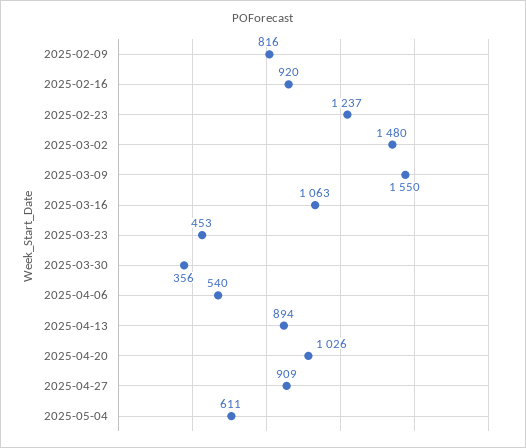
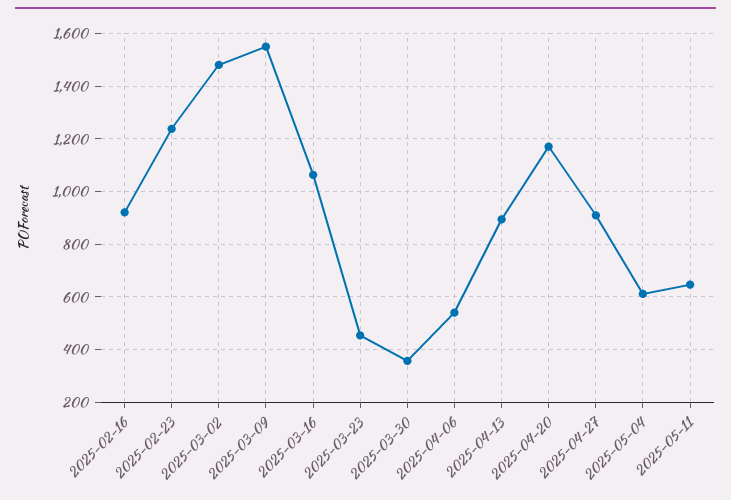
2025-02-09: 816 -> none
2025-04-20: 1026 -> 1175
2025-05-11: none -> 650

